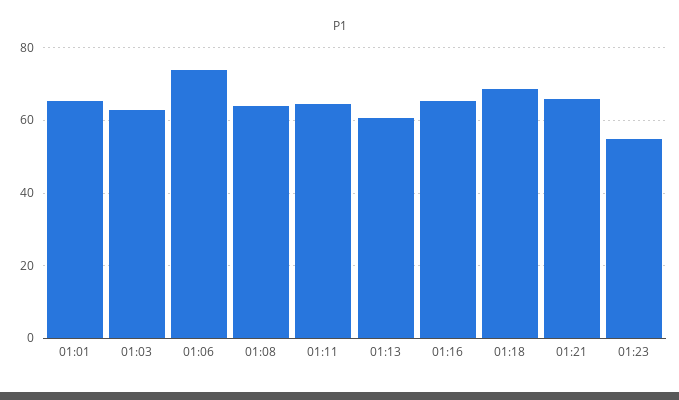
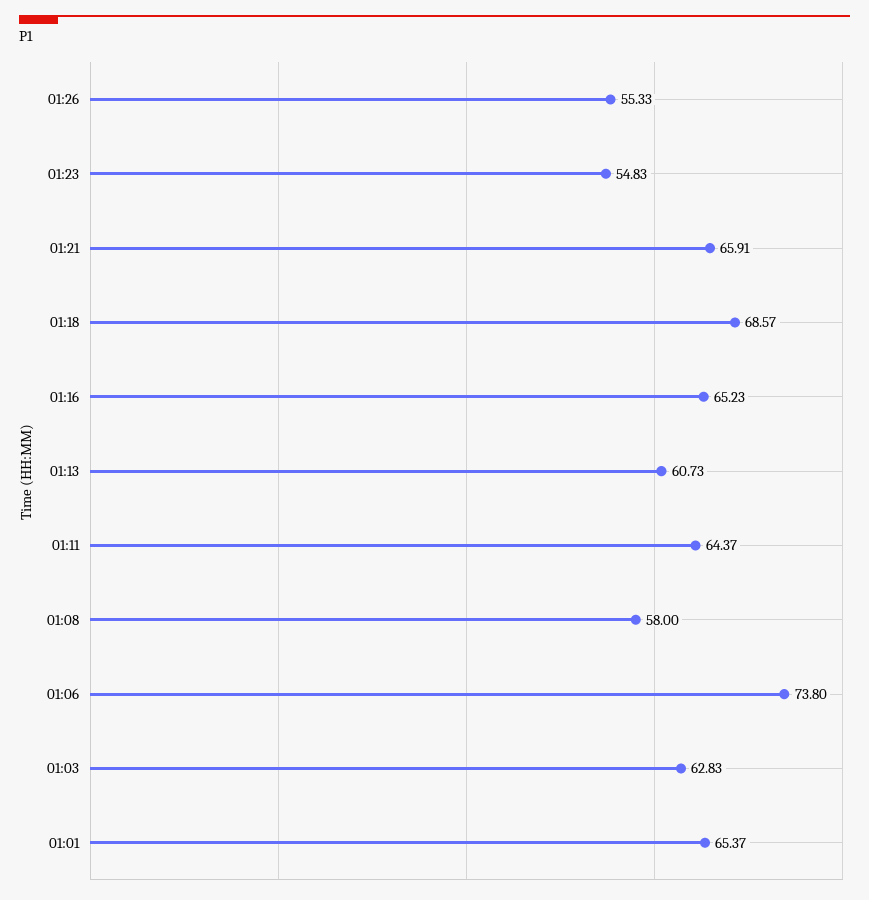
01:08: 64 -> 58
01:26: none -> 55.33

